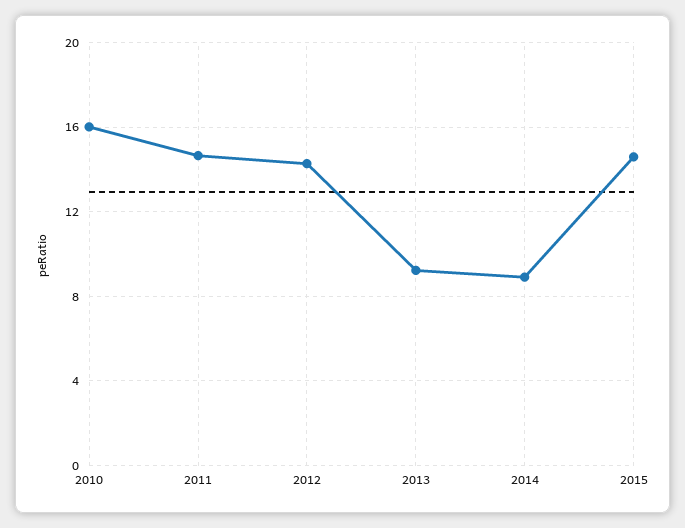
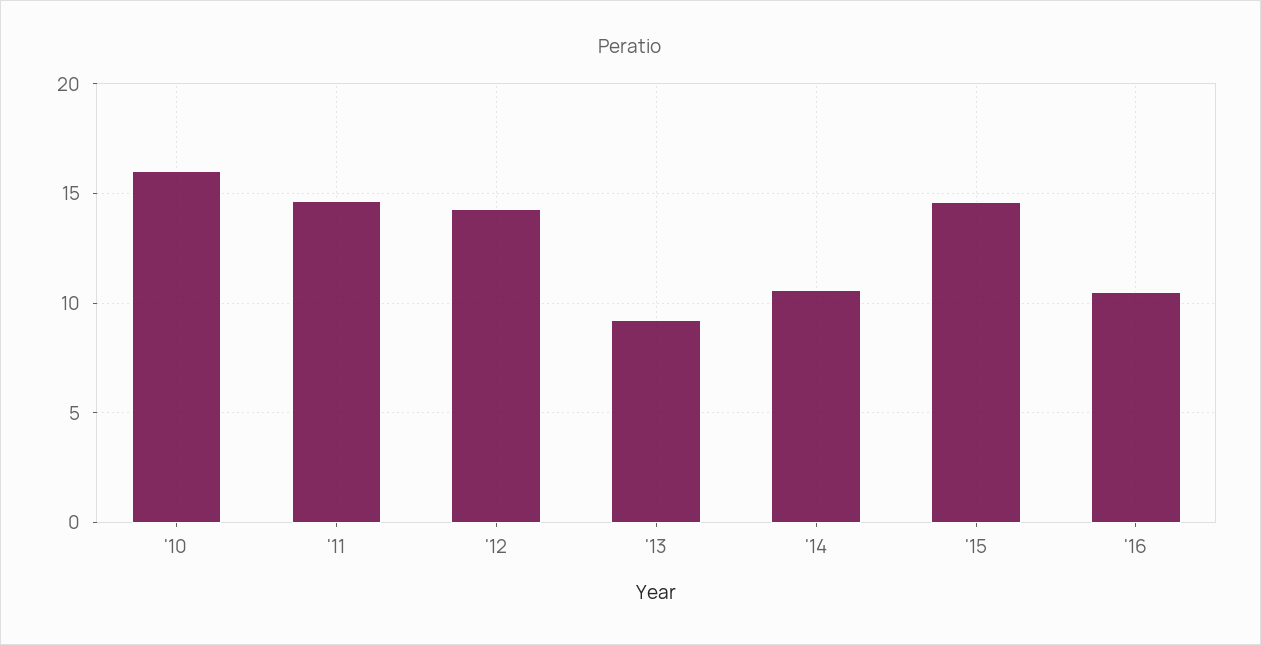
2014: 9 -> 10.5
'16: none -> 10.5

